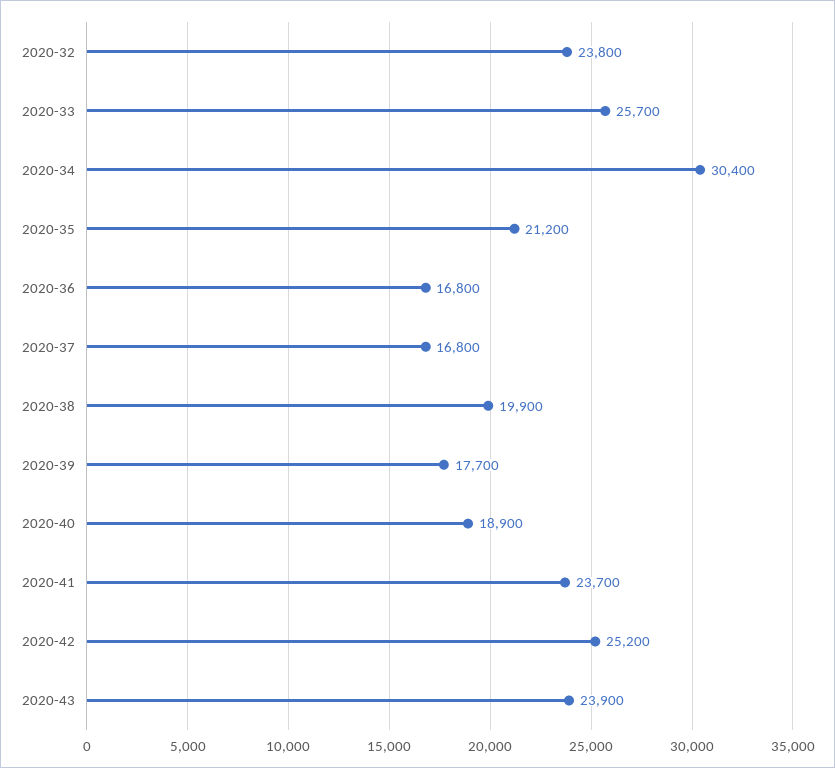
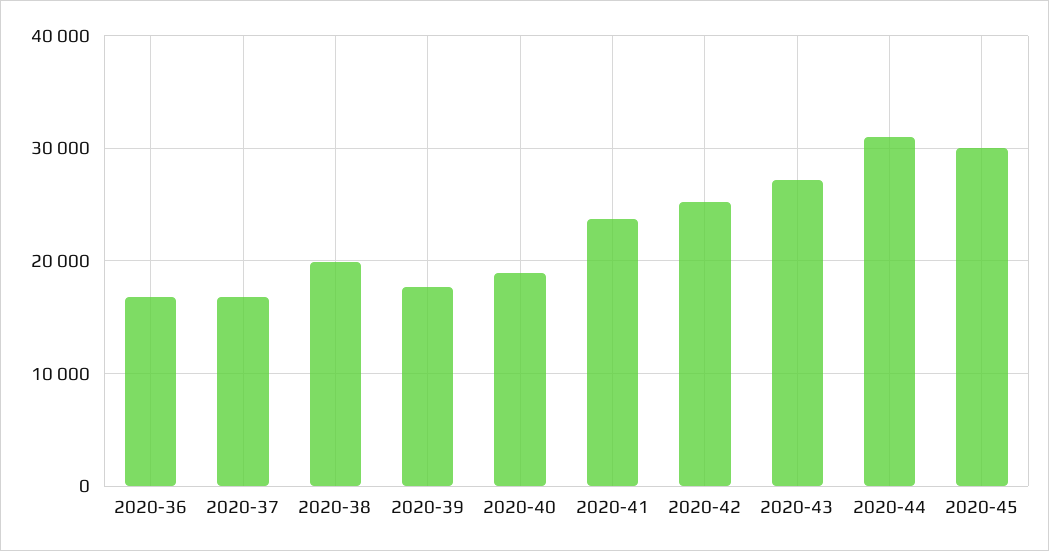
2020-32: 23800 -> none
2020-33: 25700 -> none
2020-34: 30400 -> none
2020-35: 21200 -> none
2020-43: 23900 -> 27000
2020-44: none -> 31000
2020-45: none -> 30000

